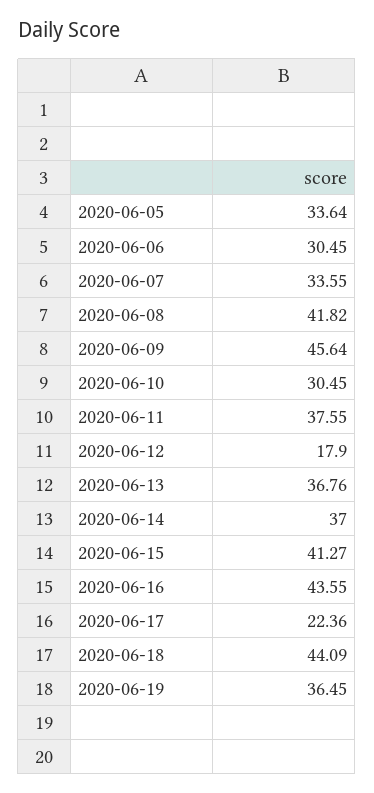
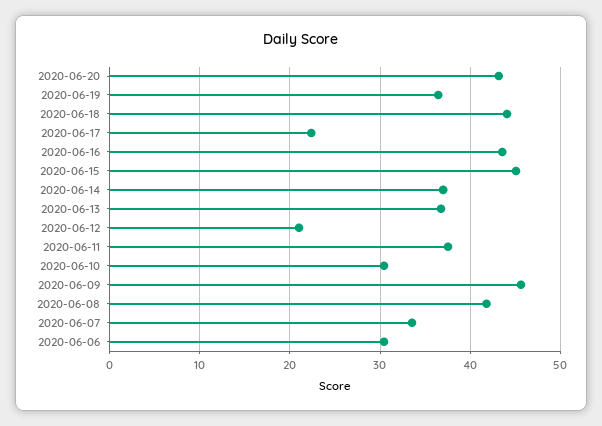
2020-06-05: 33.64 -> none
2020-06-12: 17.9 -> 21
2020-06-15: 41.27 -> 45
2020-06-20: none -> 43

